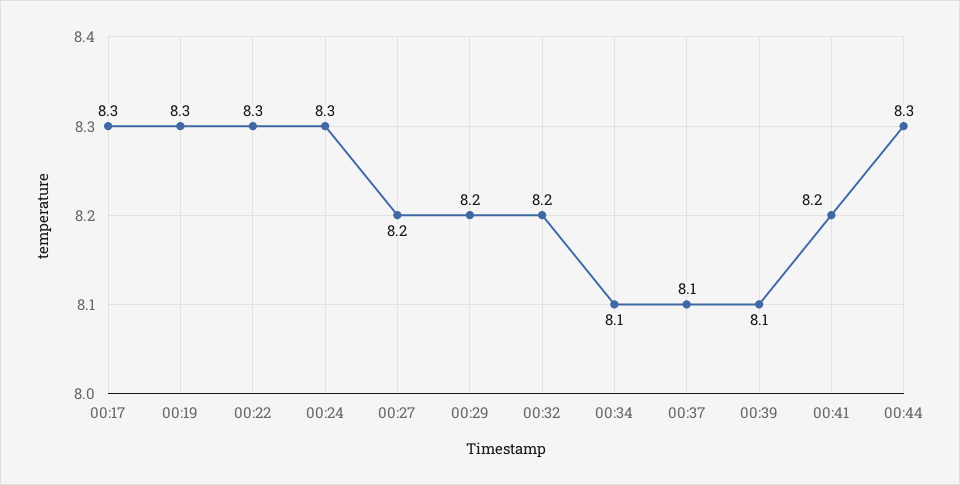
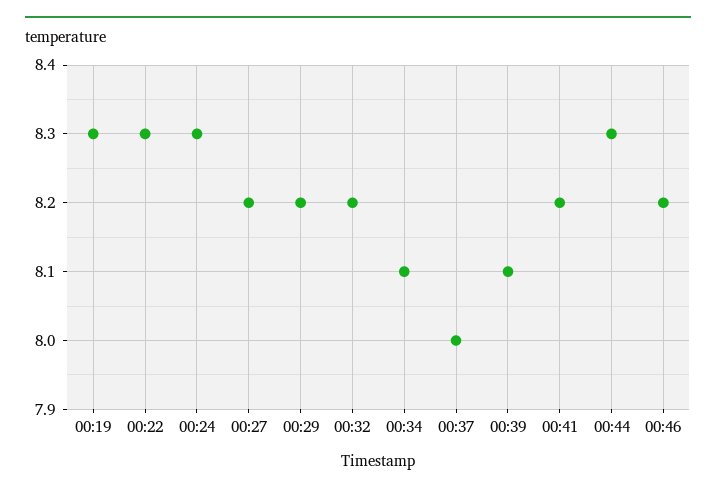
00:17: 8.3 -> none
00:37: 8.1 -> 8
00:46: none -> 8.2

